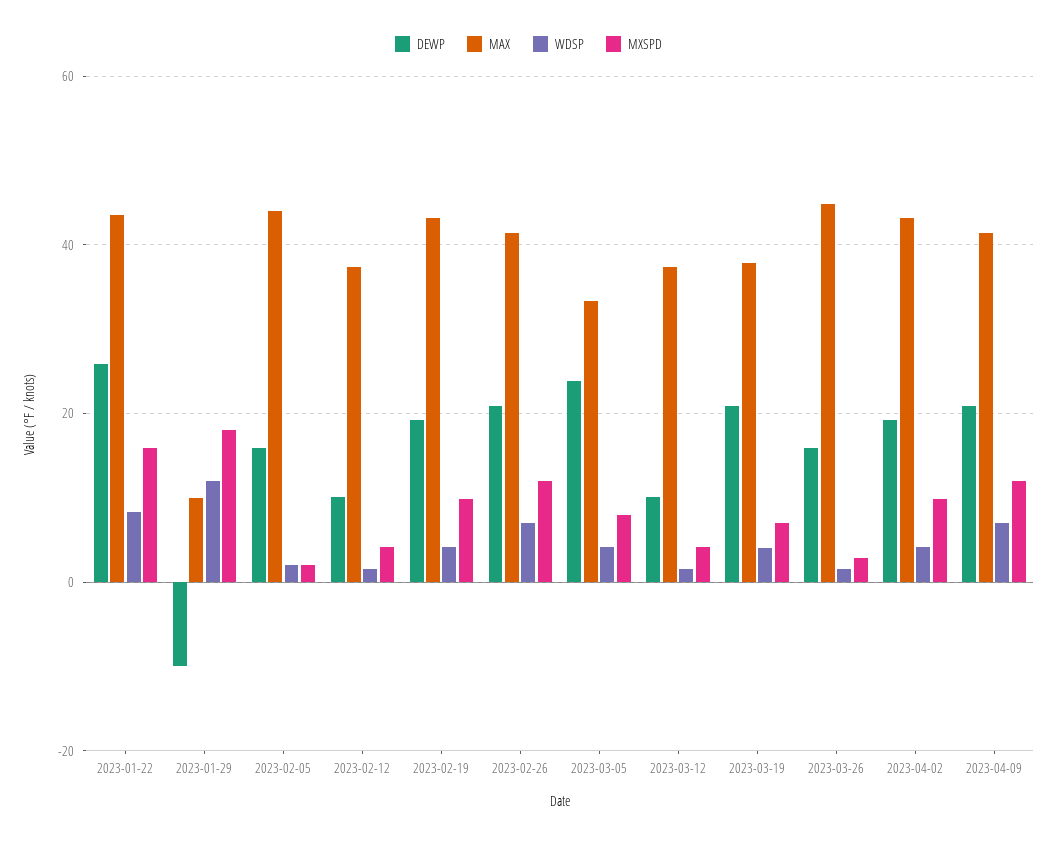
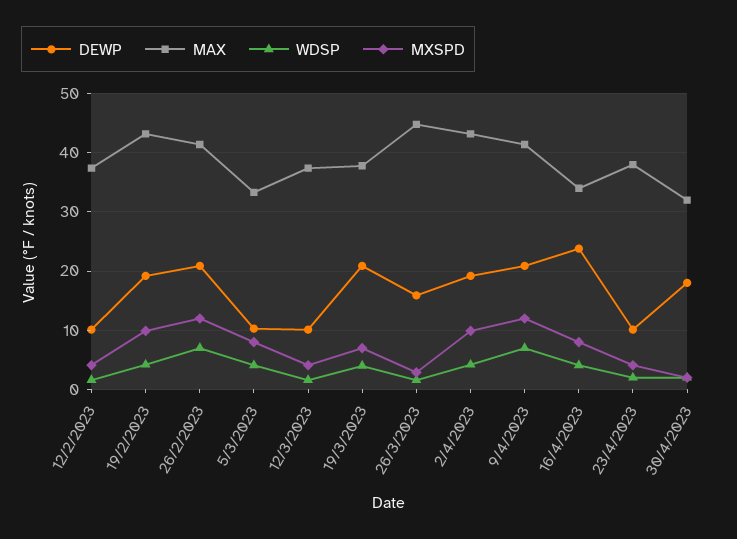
DEWP, 2023-01-22: 26 -> none
MAX, 2023-01-22: 44 -> none
WDSP, 2023-01-22: 8 -> none
MXSPD, 2023-01-22: 16 -> none
DEWP, 2023-01-29: -10 -> none
MAX, 2023-01-29: 10 -> none
WDSP, 2023-01-29: 12 -> none
MXSPD, 2023-01-29: 18 -> none
DEWP, 2023-02-05: 16 -> none
MAX, 2023-02-05: 44 -> none
WDSP, 2023-02-05: 2 -> none
MXSPD, 2023-02-05: 2 -> none
DEWP, 2023-03-05: 24 -> 10
DEWP, 16/4/2023: none -> 24
MAX, 16/4/2023: none -> 34
WDSP, 16/4/2023: none -> 4
MXSPD, 16/4/2023: none -> 8
DEWP, 23/4/2023: none -> 10
MAX, 23/4/2023: none -> 38
WDSP, 23/4/2023: none -> 2
MXSPD, 23/4/2023: none -> 4
DEWP, 30/4/2023: none -> 18
MAX, 30/4/2023: none -> 32
WDSP, 30/4/2023: none -> 2
MXSPD, 30/4/2023: none -> 2

